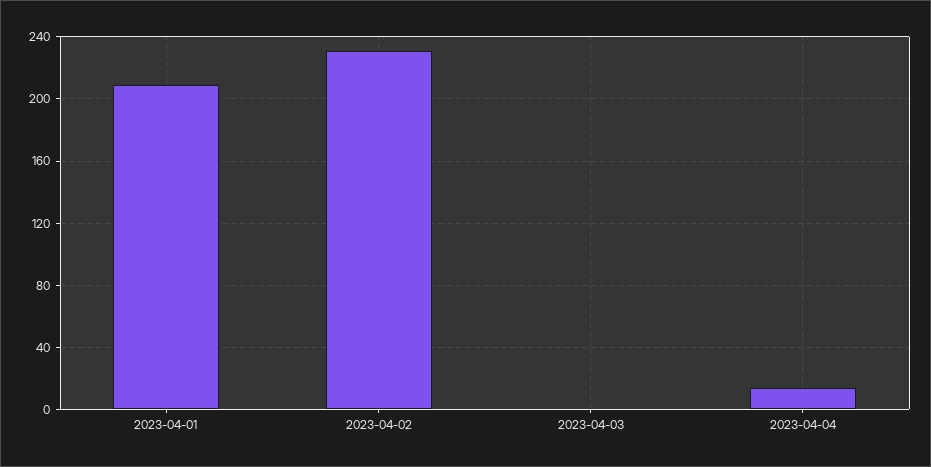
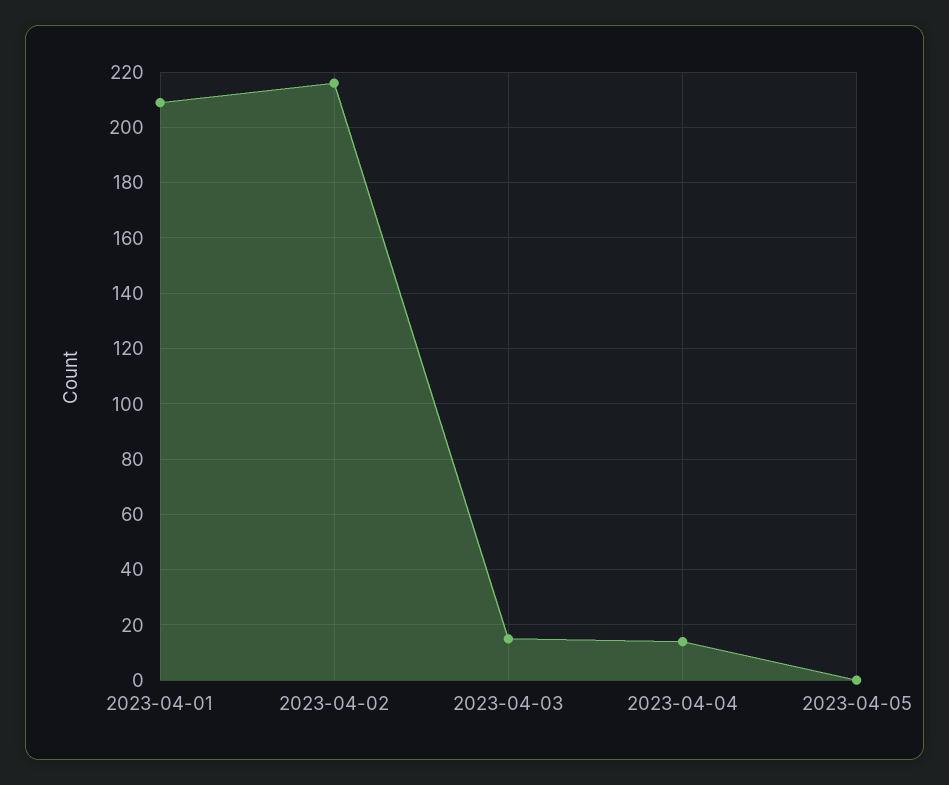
2023-04-02: 230 -> 215
2023-04-03: 0 -> 15
2023-04-05: none -> 0

